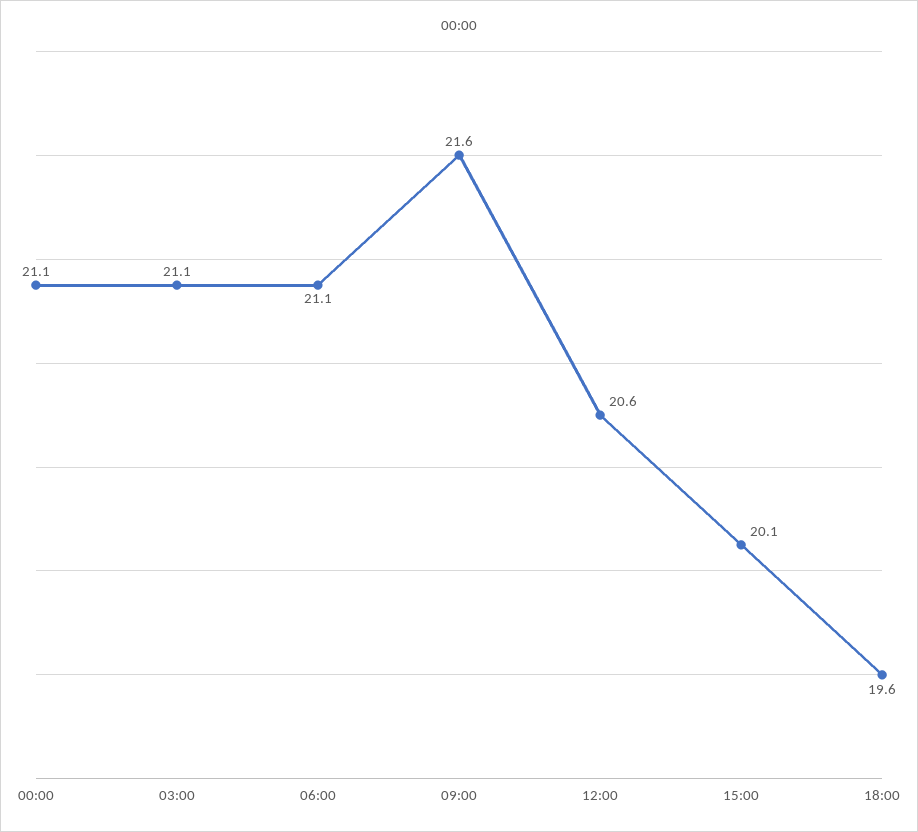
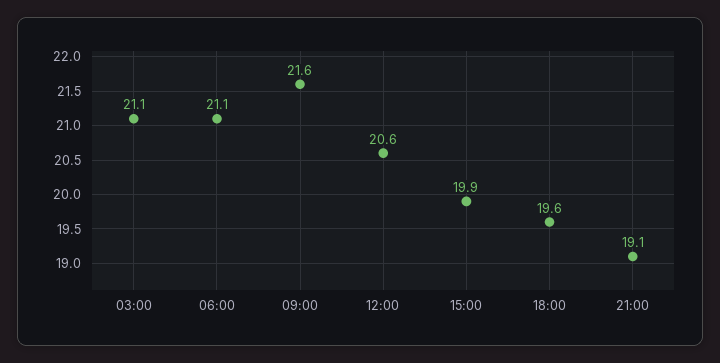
00:00: 21.1 -> none
15:00: 20.1 -> 19.9
21:00: none -> 19.1

